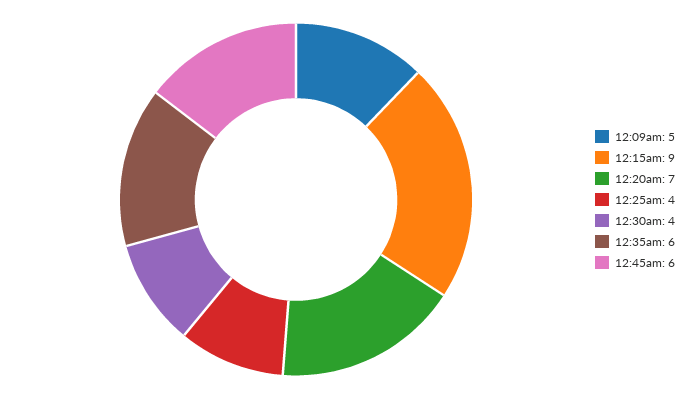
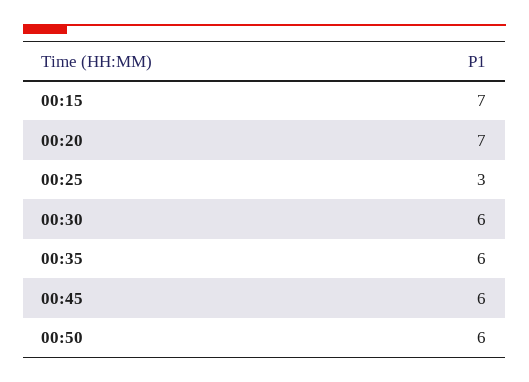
12:09am: 5 -> none
12:15am: 9 -> 7
12:25am: 4 -> 3
12:30am: 4 -> 6
00:50: none -> 6

